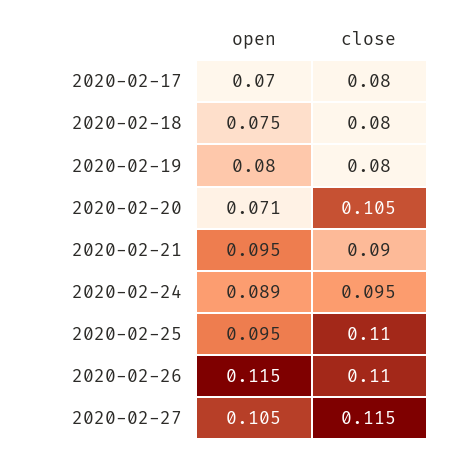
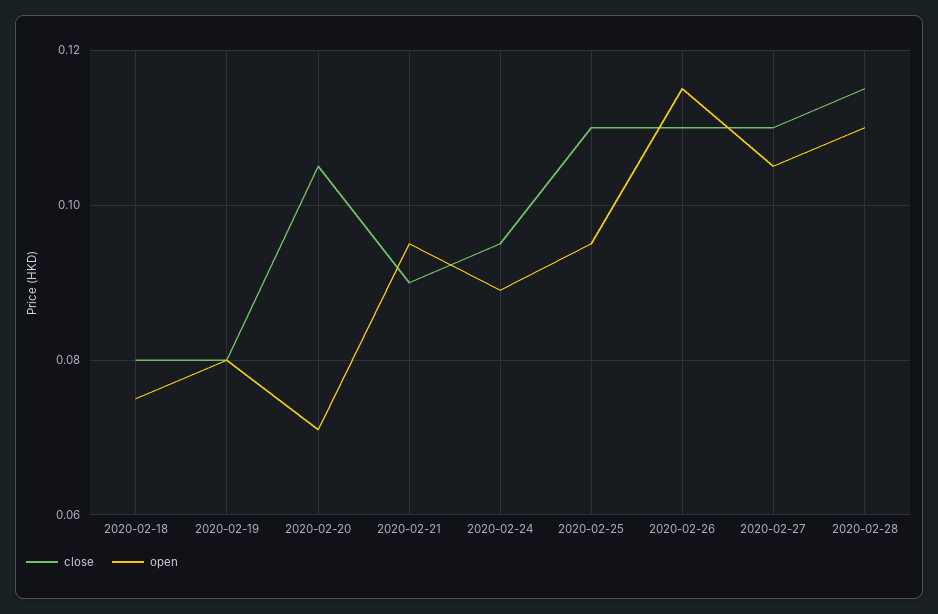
open, 2020-02-17: 0.07 -> none
close, 2020-02-17: 0.08 -> none
close, 2020-02-27: 0.115 -> 0.11
close, 2020-02-28: none -> 0.115
open, 2020-02-28: none -> 0.11

